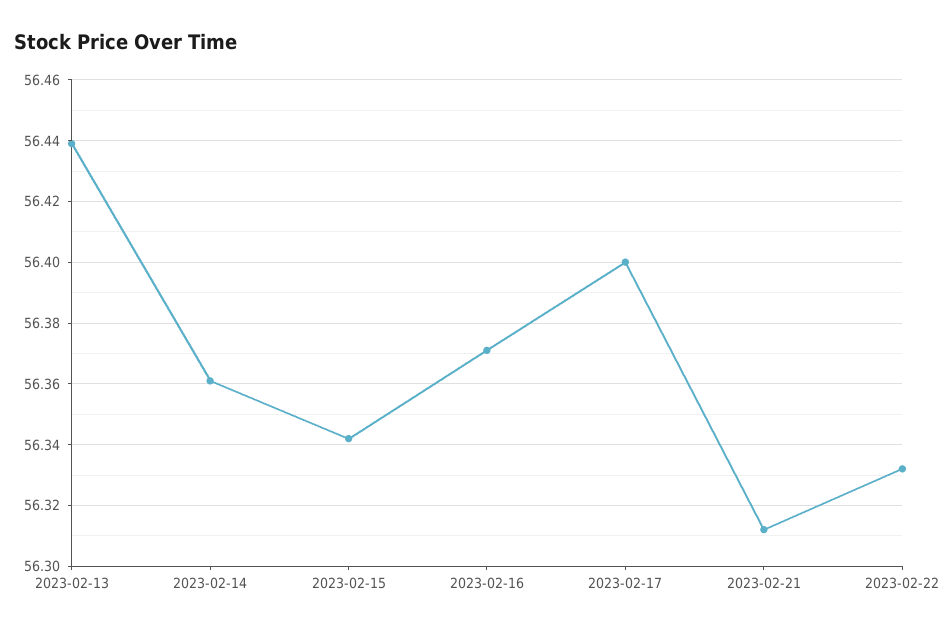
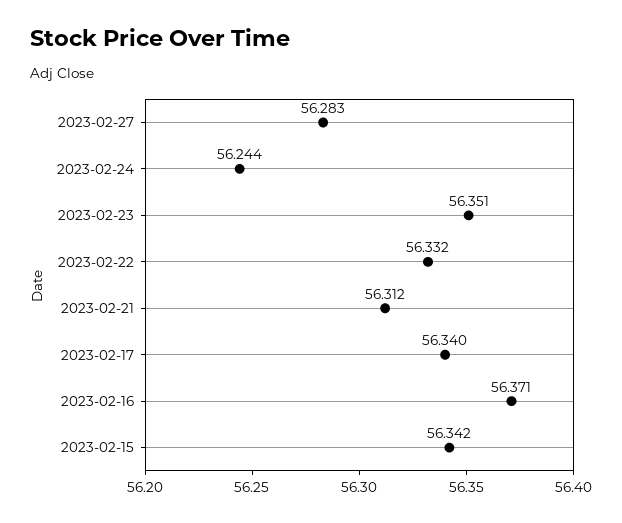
2023-02-13: 56.44 -> none
2023-02-14: 56.36 -> none
2023-02-17: 56.4 -> 56.34
2023-02-27: none -> 56.283
2023-02-24: none -> 56.244
2023-02-23: none -> 56.351

